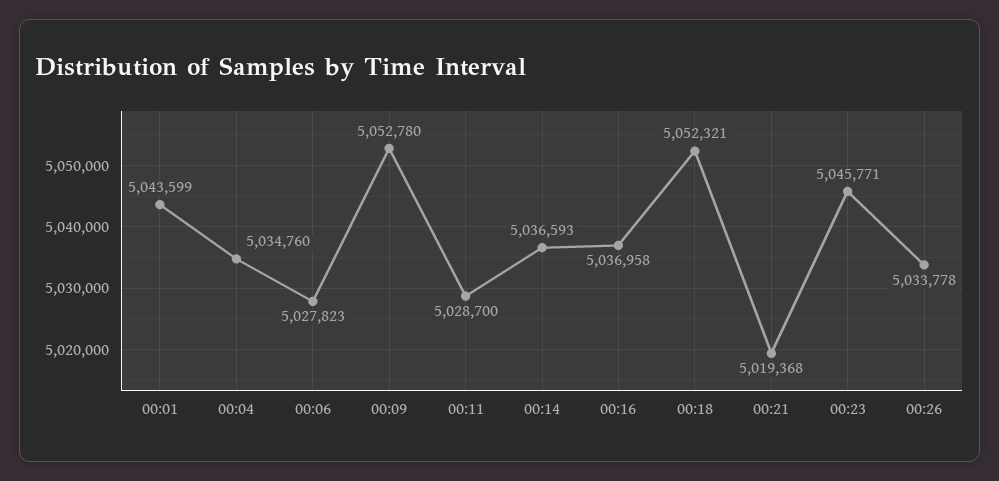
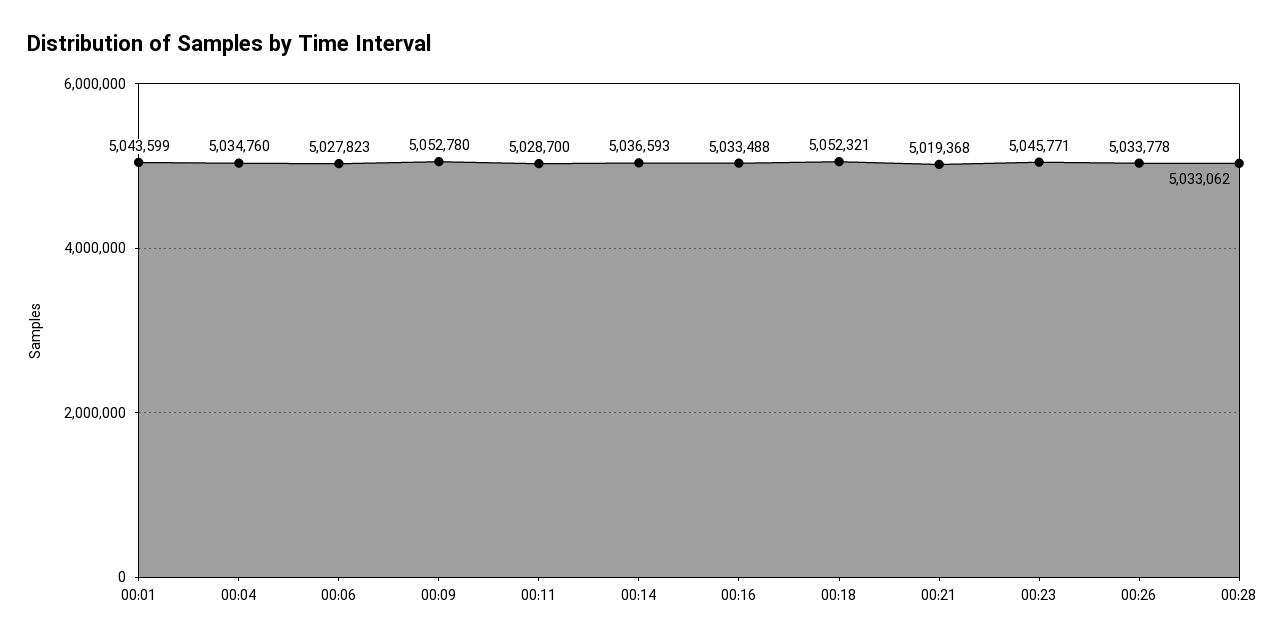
00:16: 5036958 -> 5033488
00:28: none -> 5033062

